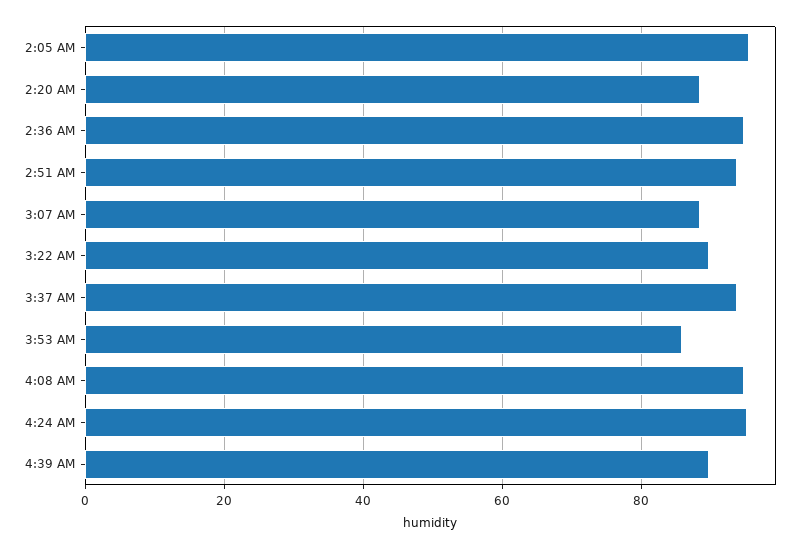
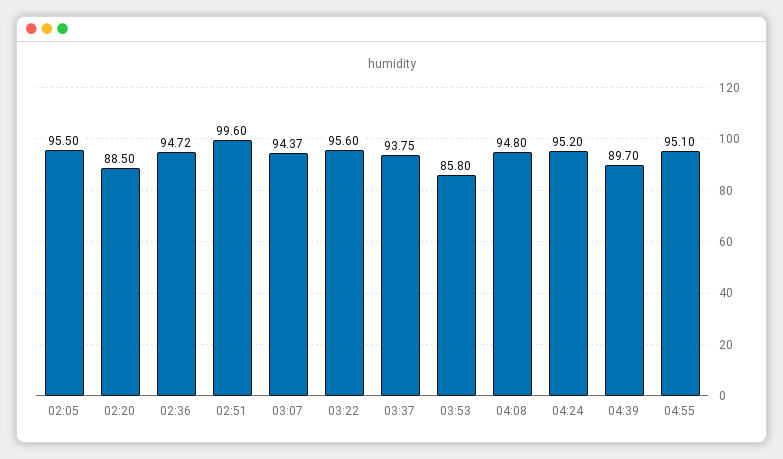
2:51 AM: 94 -> 99.6
3:07 AM: 88 -> 94.37
3:22 AM: 90 -> 95.6
04:55: none -> 95.1

